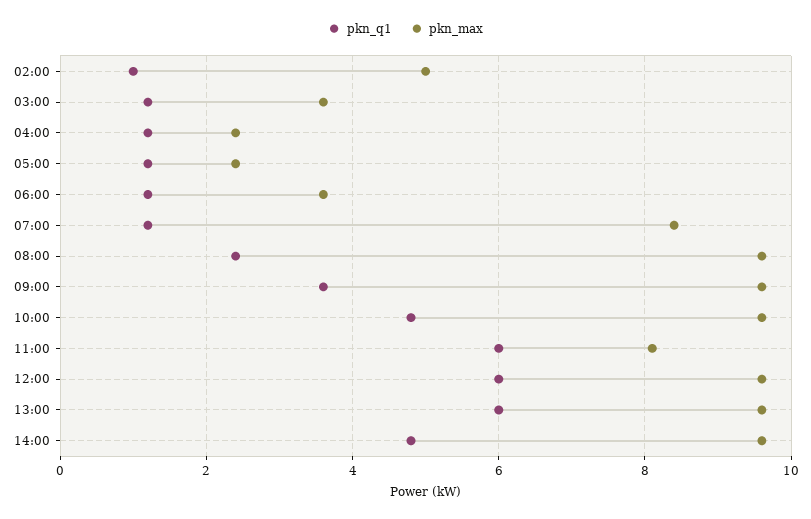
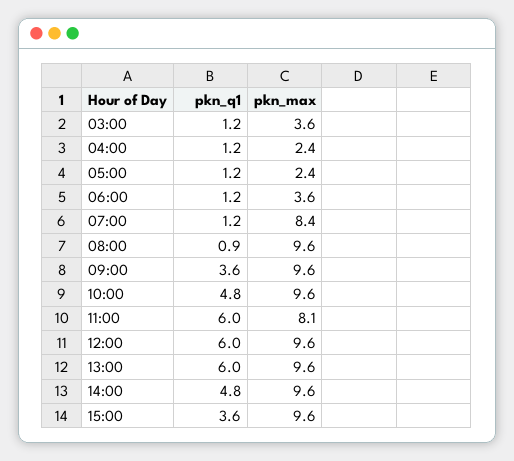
pkn_q1, 02:00: 1 -> none
pkn_max, 02:00: 5 -> none
pkn_q1, 08:00: 2.5 -> 0.9
pkn_q1, 15:00: none -> 3.6
pkn_max, 15:00: none -> 9.6

